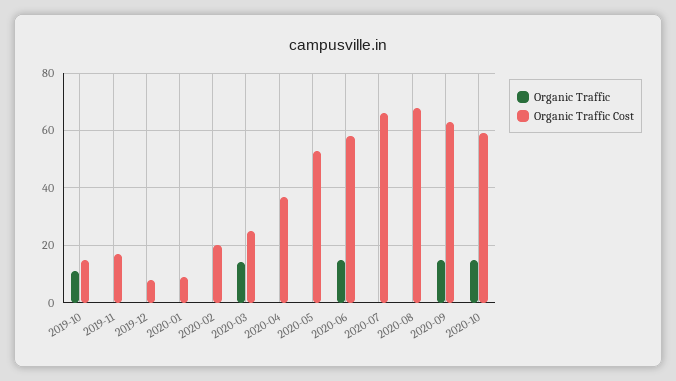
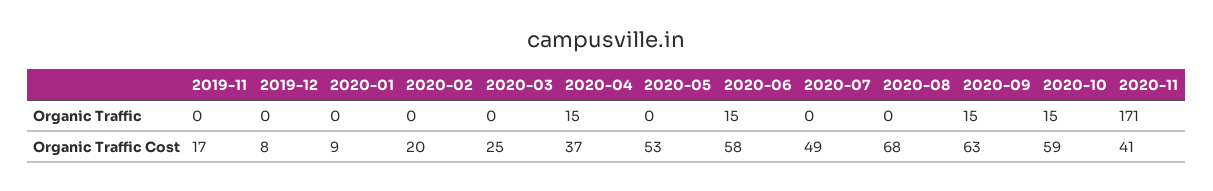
Organic Traffic, 2019-10: 10 -> none
Organic Traffic Cost, 2019-10: 15 -> none
Organic Traffic, 2020-03: 15 -> 0
Organic Traffic, 2020-04: 0 -> 15
Organic Traffic Cost, 2020-07: 65 -> 49
Organic Traffic, 2020-11: none -> 171
Organic Traffic Cost, 2020-11: none -> 41

